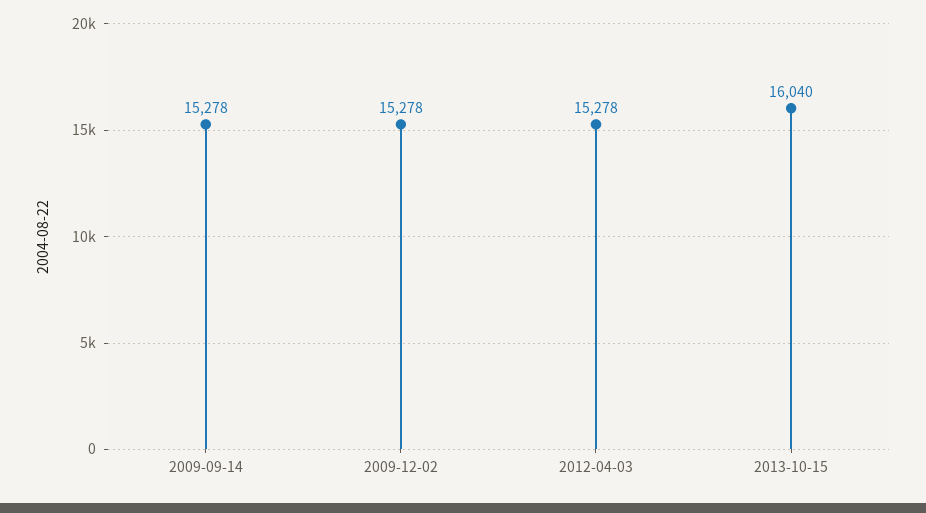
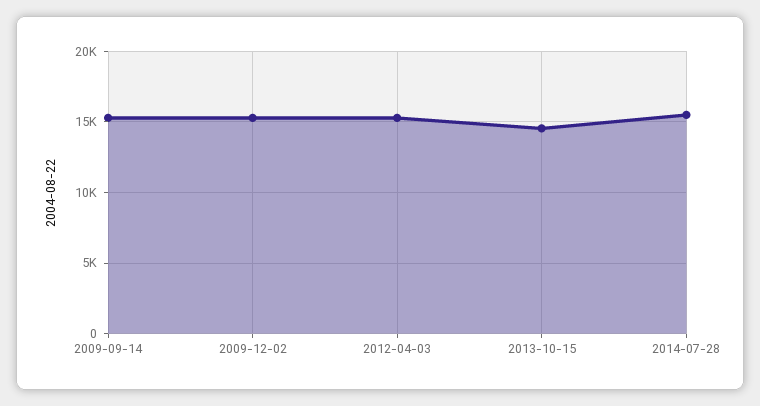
2013-10-15: 16040 -> 14500
2014-07-28: none -> 15500

